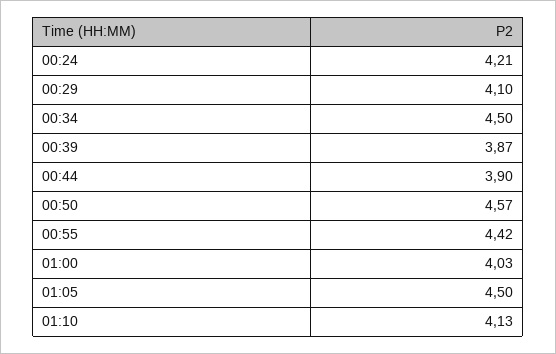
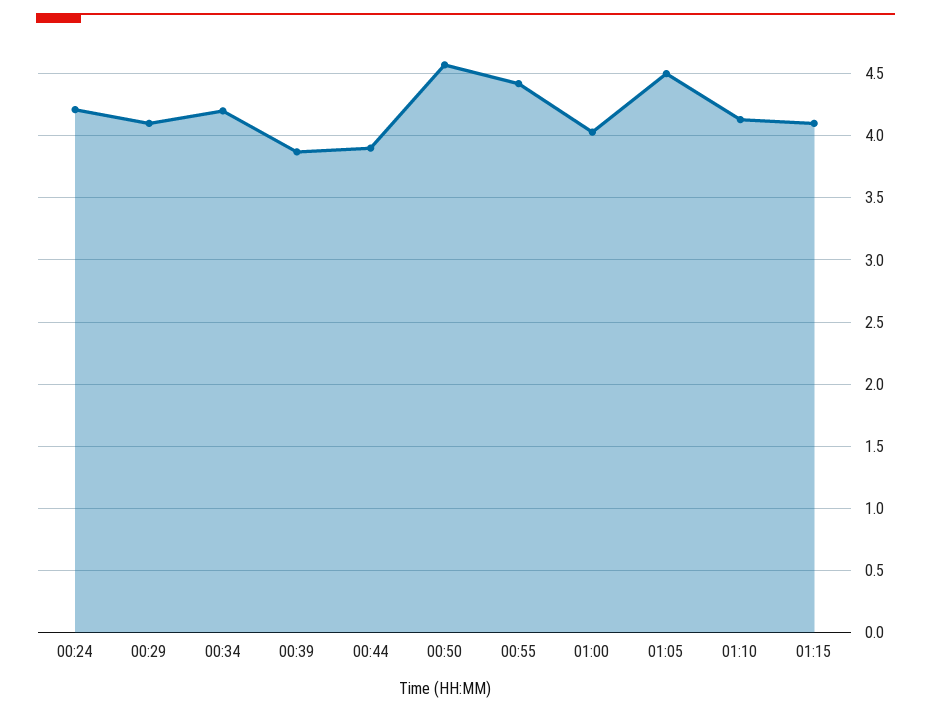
00:34: 4.5 -> 4.2
01:15: none -> 4.1

